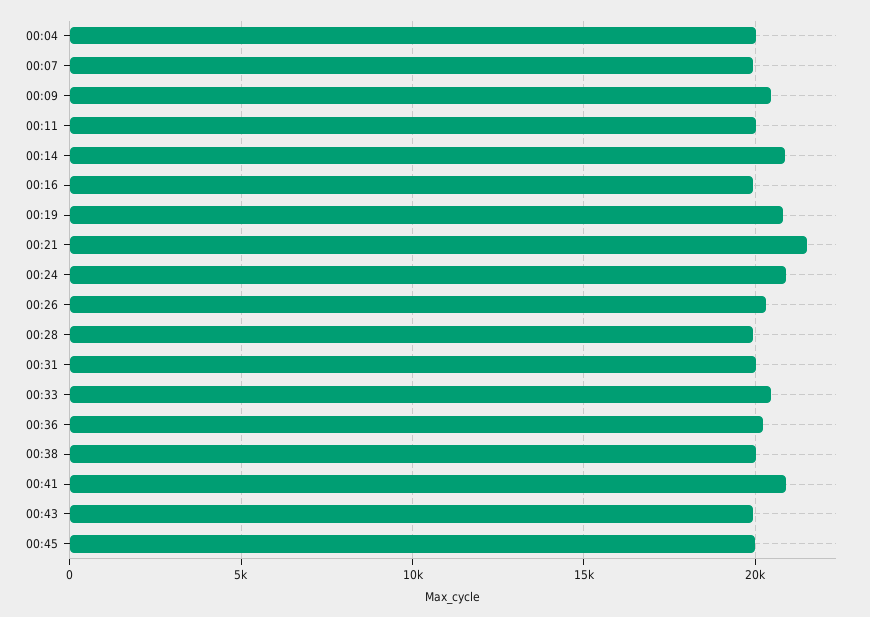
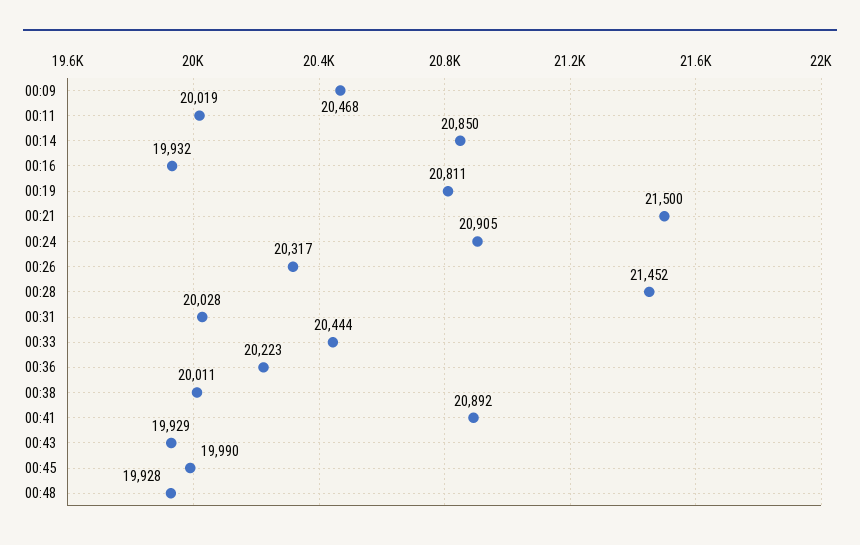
00:04: 20000 -> none
00:07: 20000 -> none
00:28: 20000 -> 21452
00:48: none -> 19928

